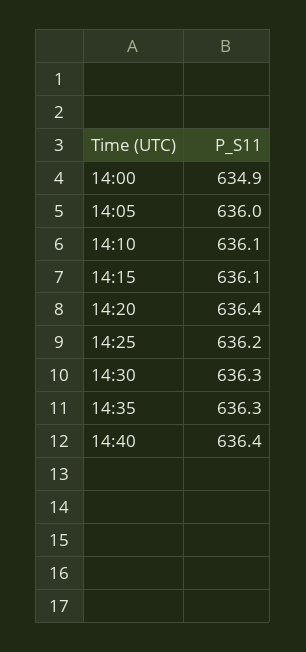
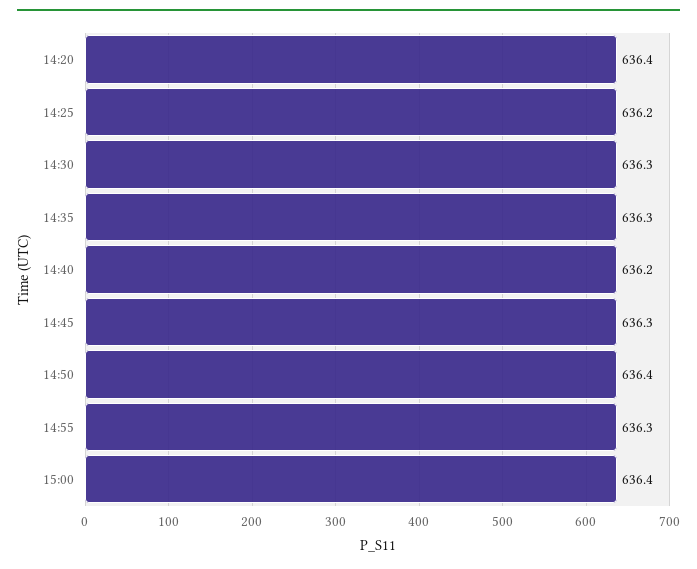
14:00: 634.9 -> none
14:05: 636 -> none
14:10: 636.1 -> none
14:15: 636.1 -> none
14:40: 636.4 -> 636.2
14:45: none -> 636.3
14:50: none -> 636.4
14:55: none -> 636.3
15:00: none -> 636.4

